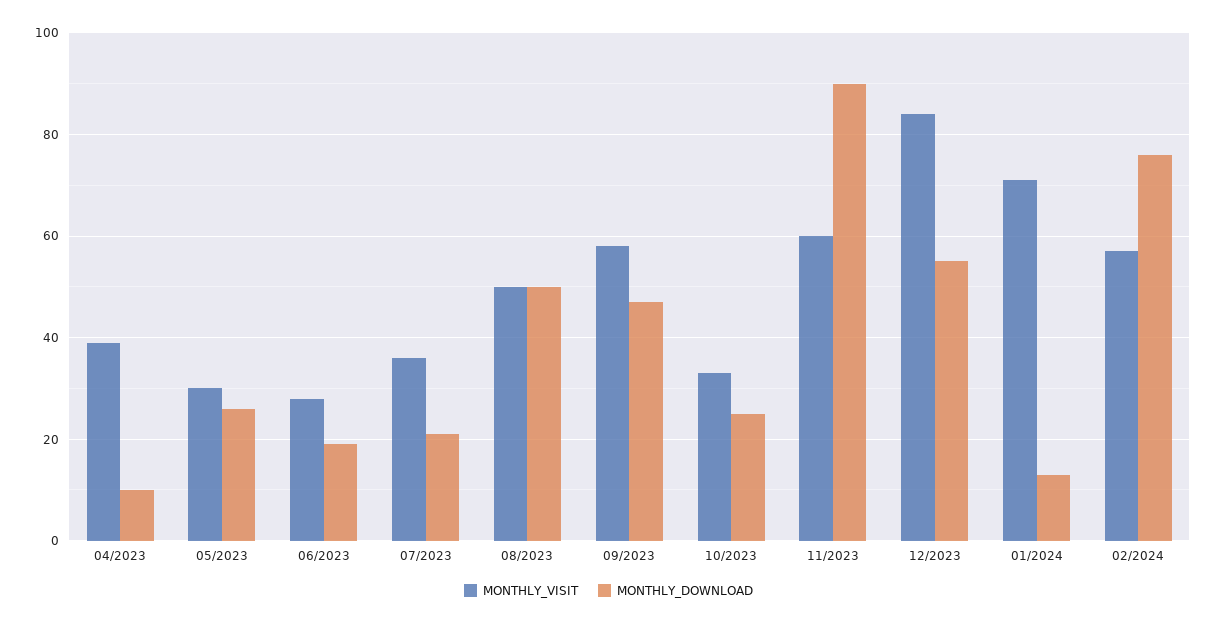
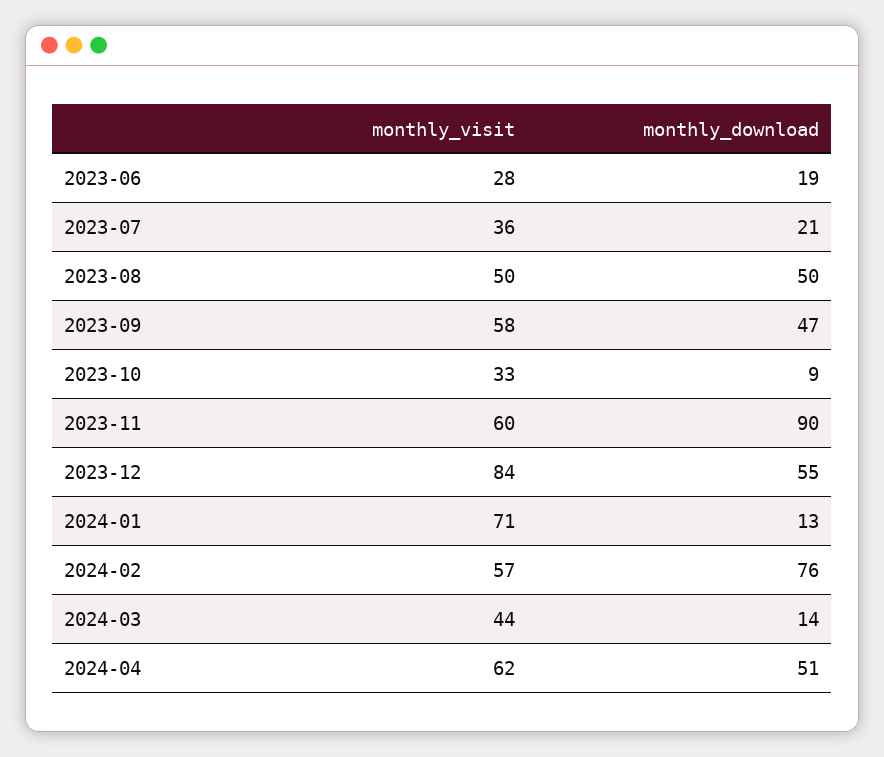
MONTHLY_VISIT, 04/2023: 40 -> none
MONTHLY_DOWNLOAD, 04/2023: 10 -> none
MONTHLY_VISIT, 05/2023: 30 -> none
MONTHLY_DOWNLOAD, 05/2023: 25 -> none
MONTHLY_DOWNLOAD, 10/2023: 25 -> 9
MONTHLY_VISIT, 2024-03: none -> 44
MONTHLY_DOWNLOAD, 2024-03: none -> 14
MONTHLY_VISIT, 2024-04: none -> 62
MONTHLY_DOWNLOAD, 2024-04: none -> 51

